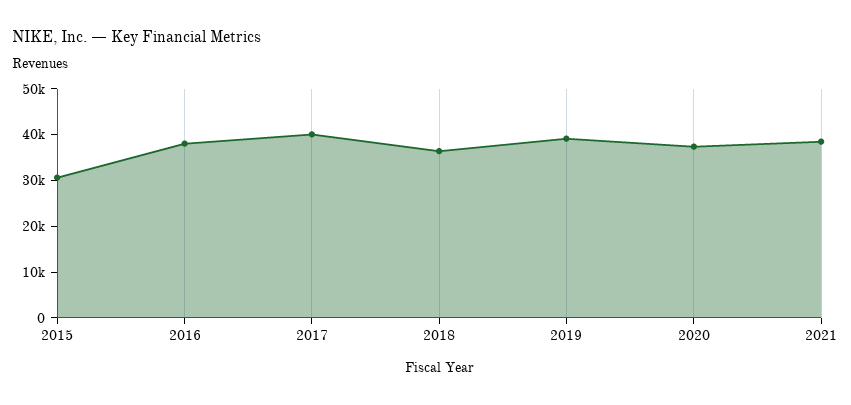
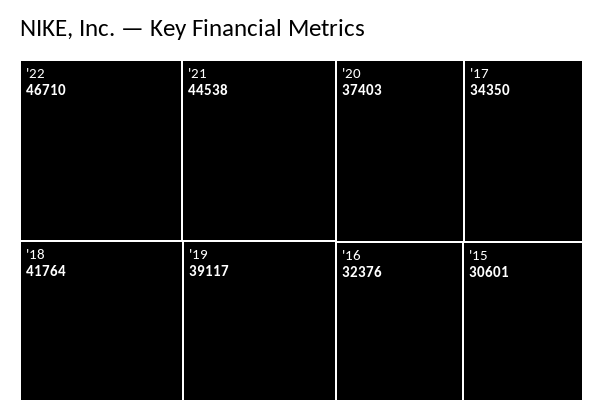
2016: 38000 -> 32376
2017: 40000 -> 34350
2018: 36000 -> 41764
2021: 38000 -> 44538
'22: none -> 46710

